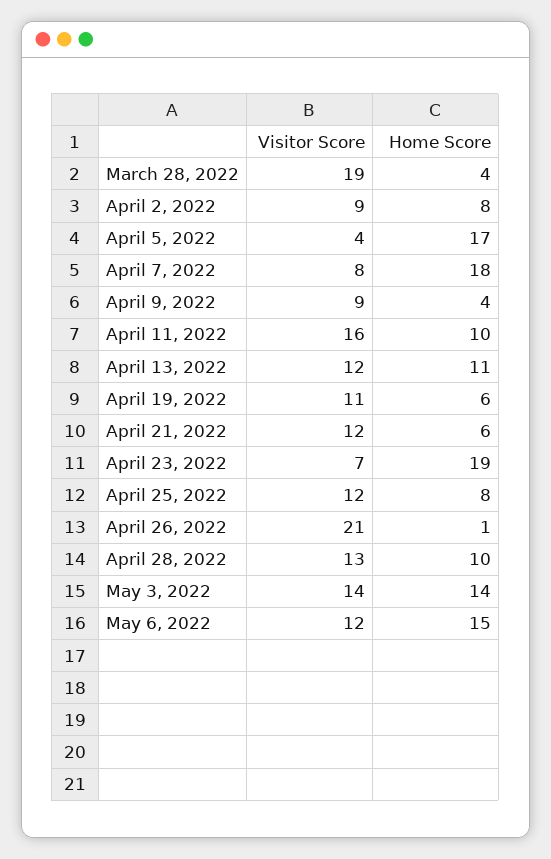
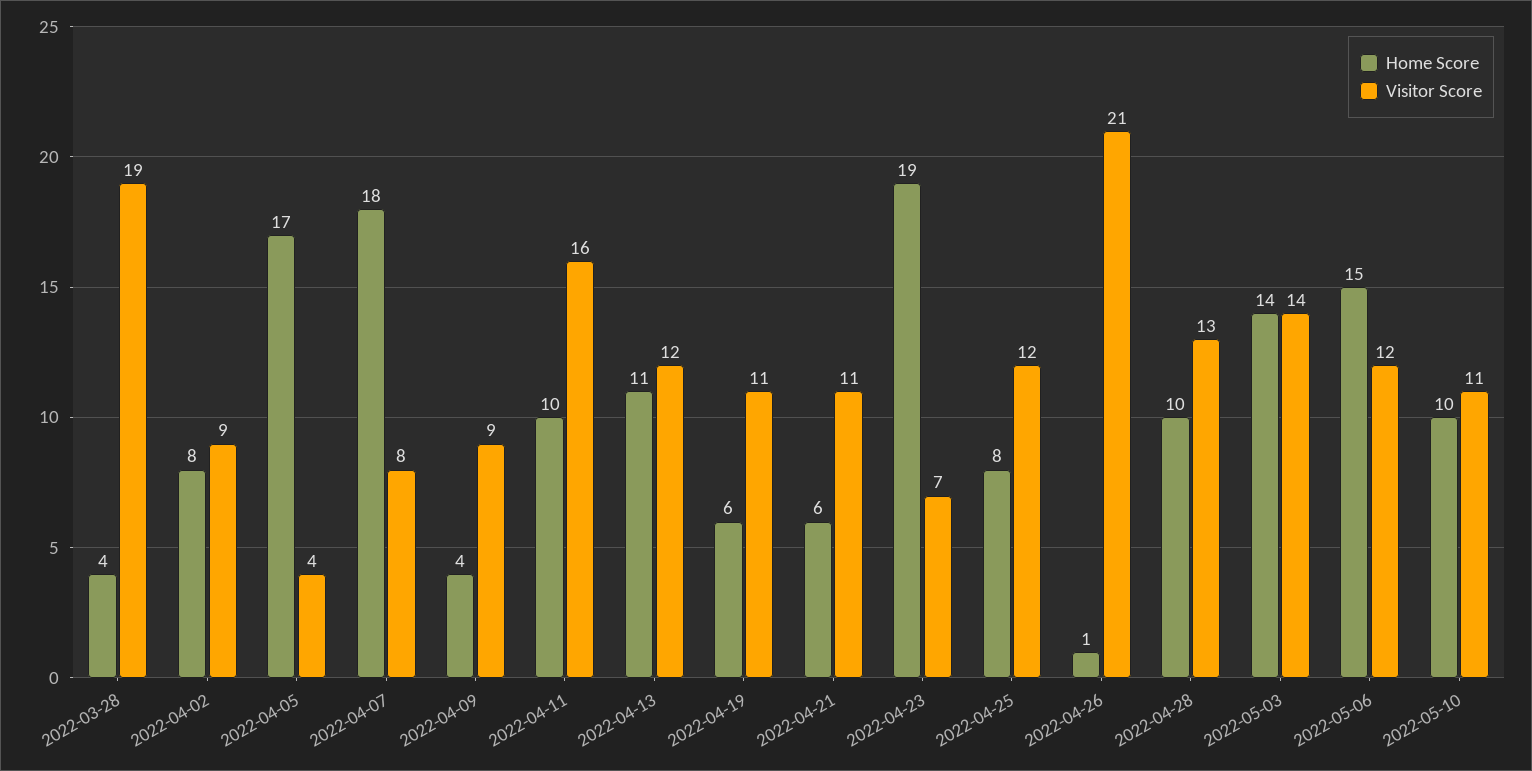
Visitor Score, April 21, 2022: 12 -> 11
Home Score, 2022-05-10: none -> 10
Visitor Score, 2022-05-10: none -> 11

